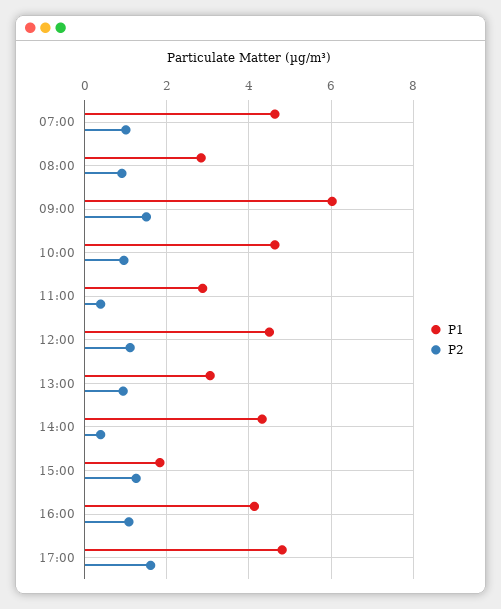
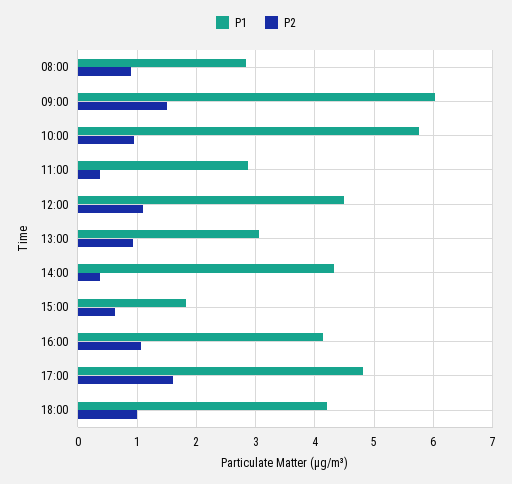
P1, 07:00: 4.6 -> none
P2, 07:00: 1 -> none
P1, 10:00: 4.6 -> 5.8
P2, 15:00: 1.2 -> 0.6
P1, 18:00: none -> 4.2
P2, 18:00: none -> 1

